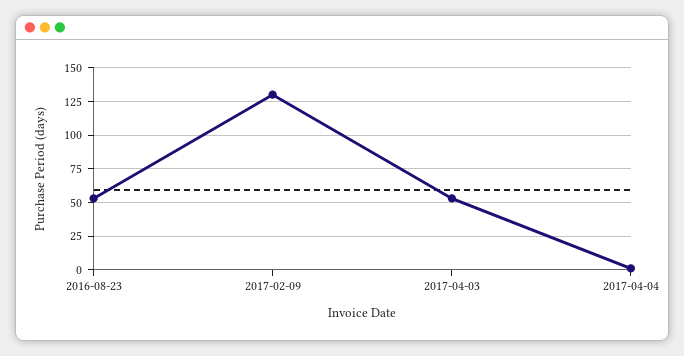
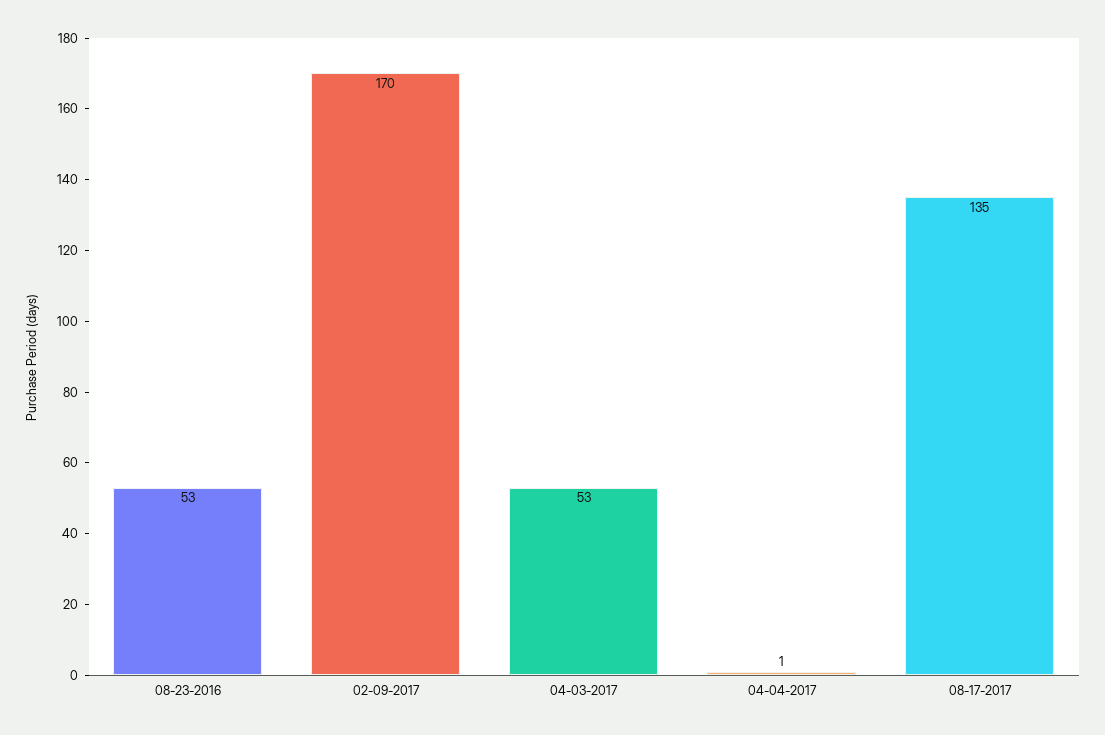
2017-02-09: 130 -> 170
08-17-2017: none -> 135

